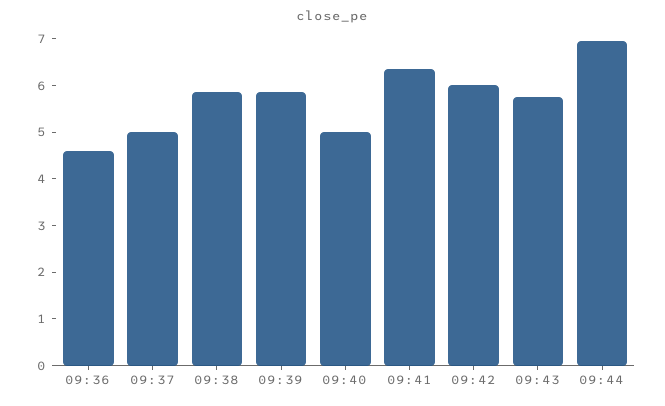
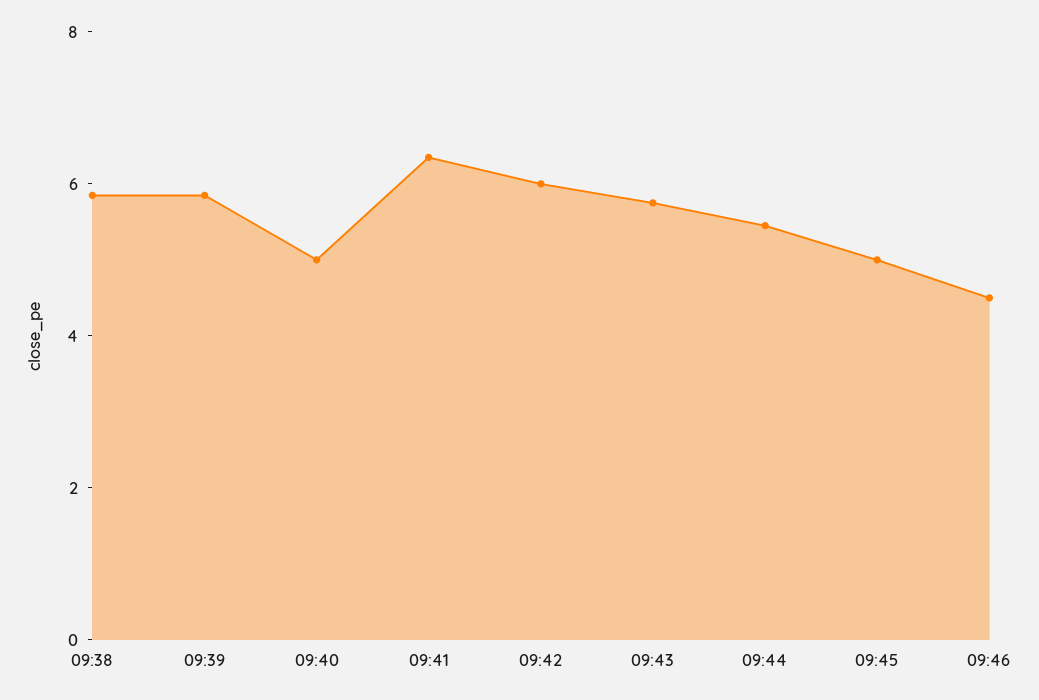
09:36: 4.6 -> none
09:37: 5 -> none
09:44: 7 -> 5.5
09:45: none -> 5
09:46: none -> 4.5

